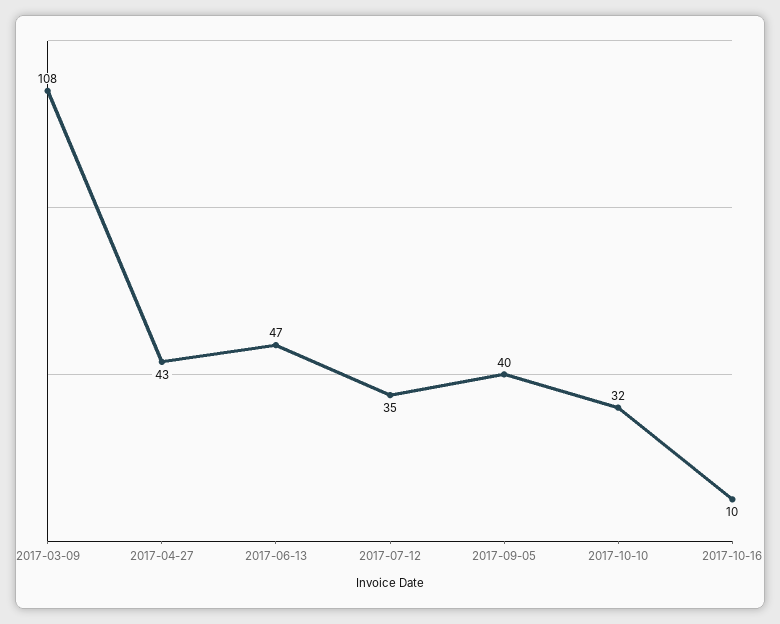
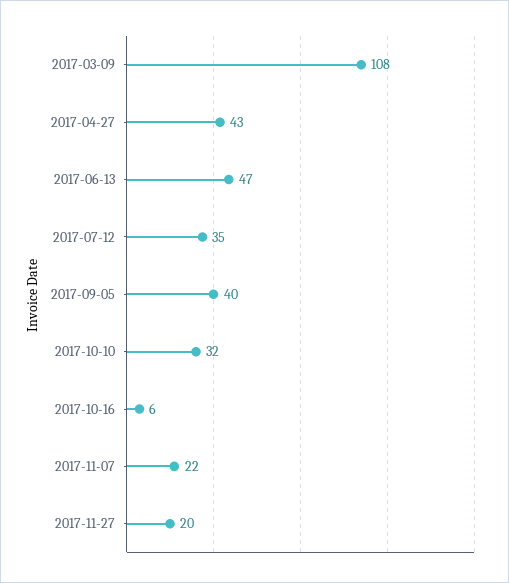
2017-10-16: 10 -> 6
2017-11-07: none -> 22
2017-11-27: none -> 20

